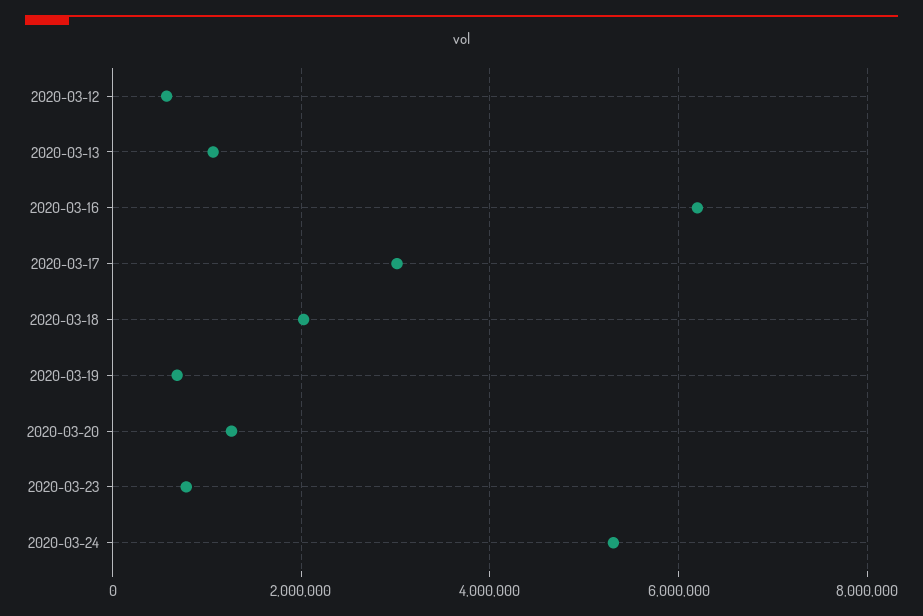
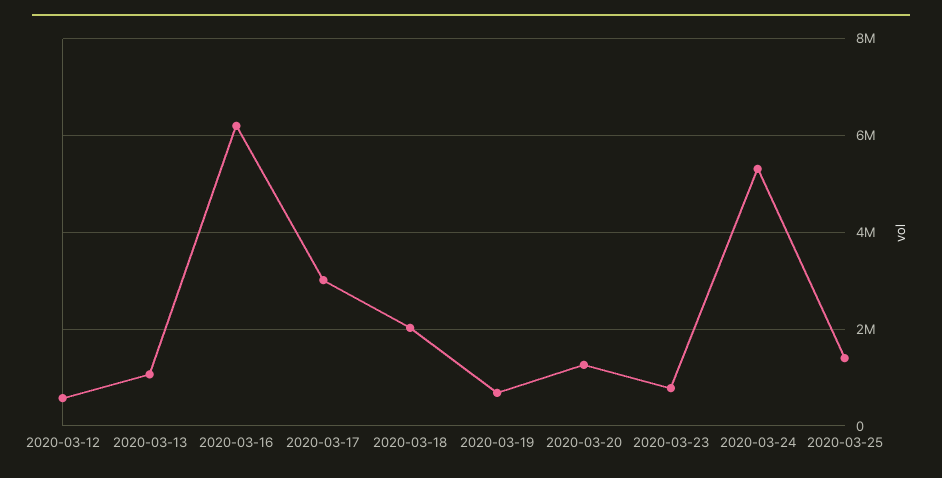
2020-03-25: none -> 1400000

